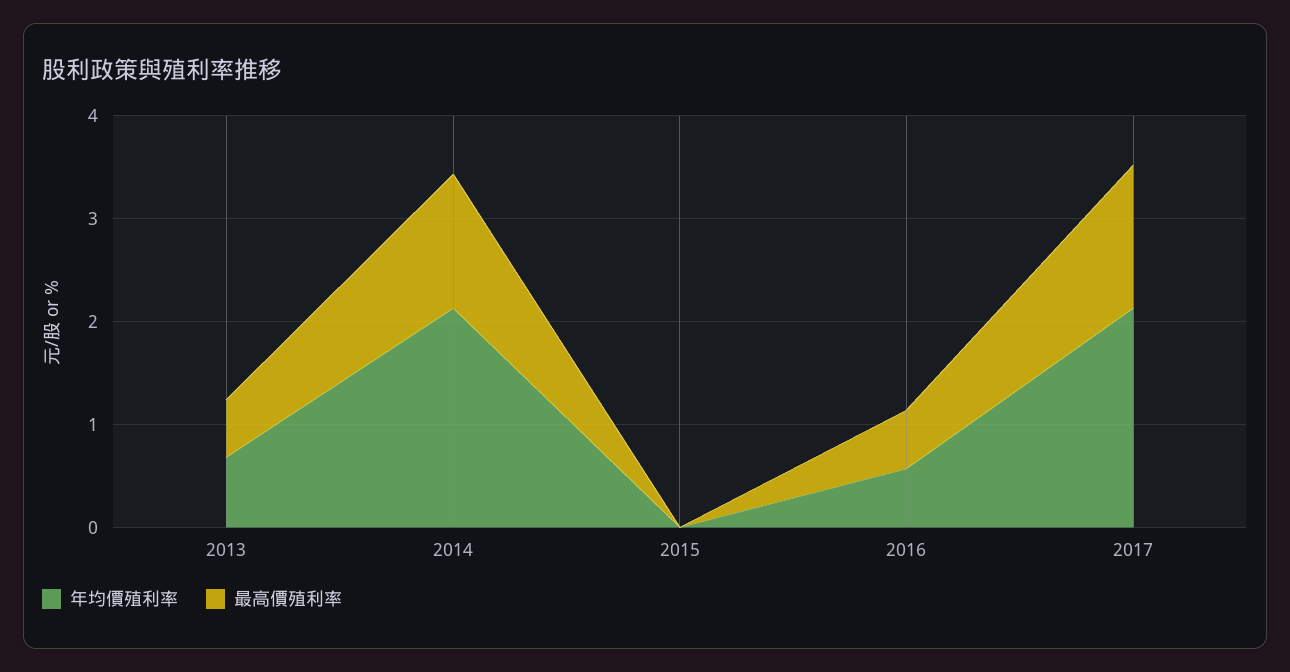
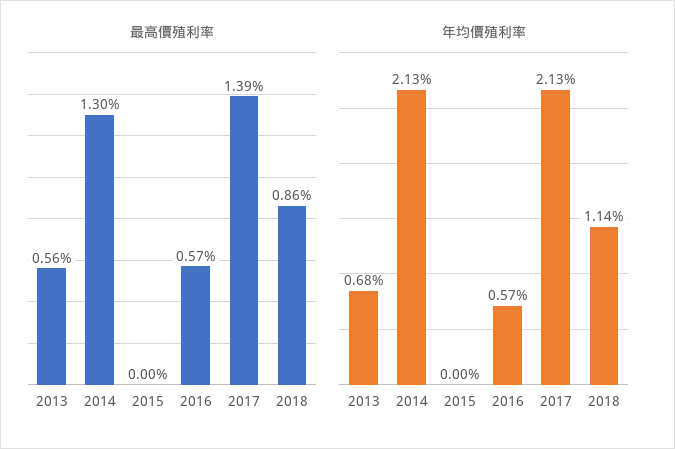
最高價殖利率, 2018: none -> 0.86
年均價殖利率, 2018: none -> 1.14

